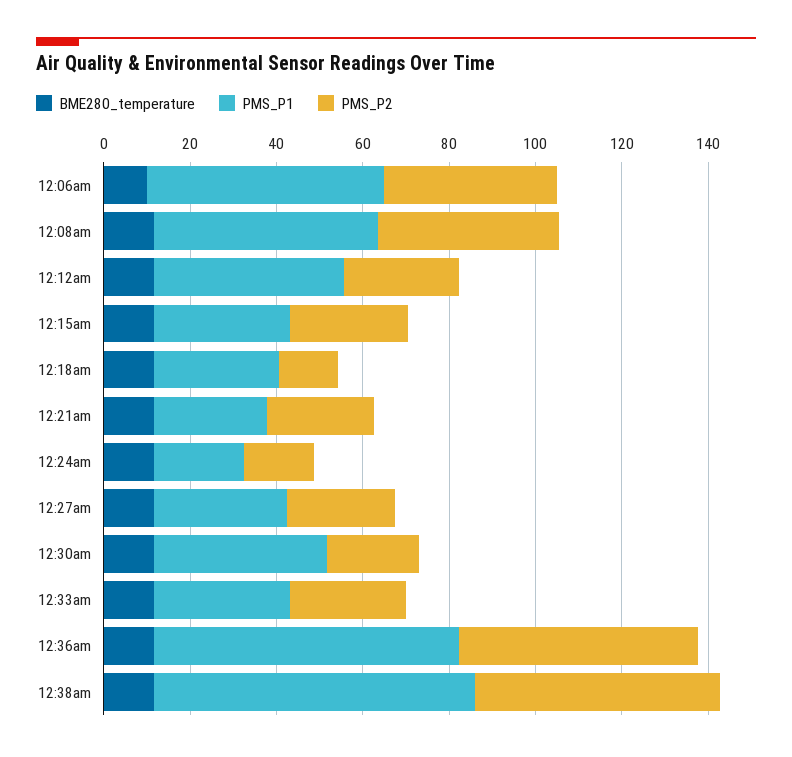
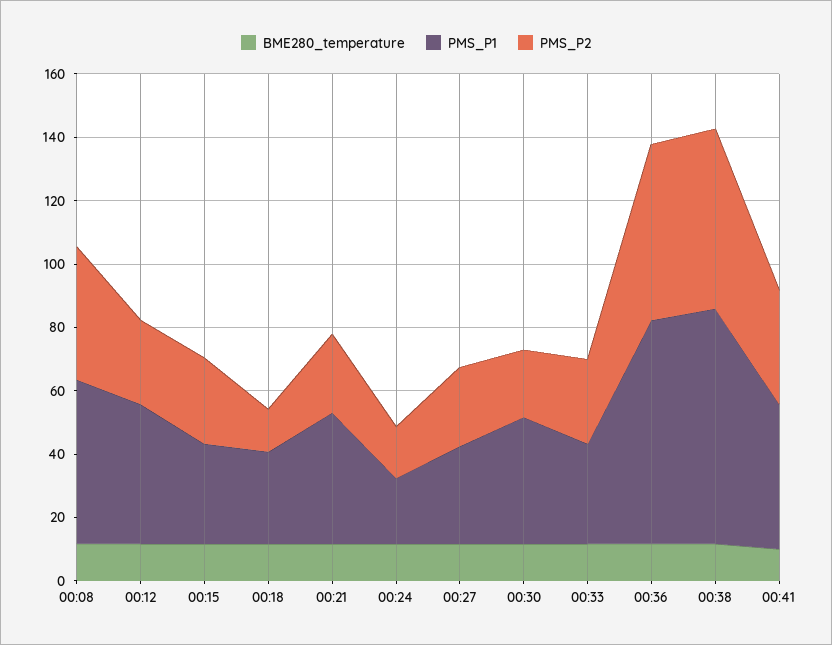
BME280_temperature, 12:06am: 10 -> none
PMS_P1, 12:06am: 55 -> none
PMS_P2, 12:06am: 40 -> none
PMS_P1, 12:21am: 25 -> 40
BME280_temperature, 00:41: none -> 10
PMS_P1, 00:41: none -> 45
PMS_P2, 00:41: none -> 35

